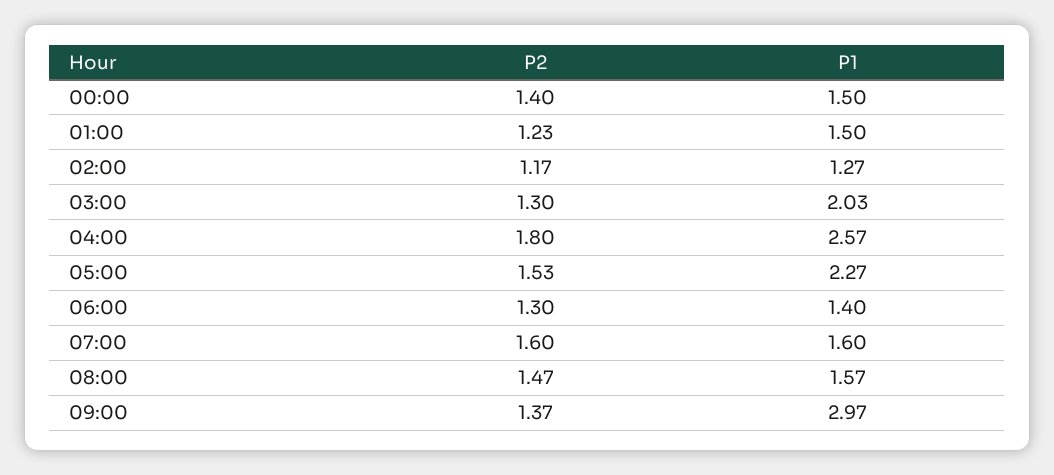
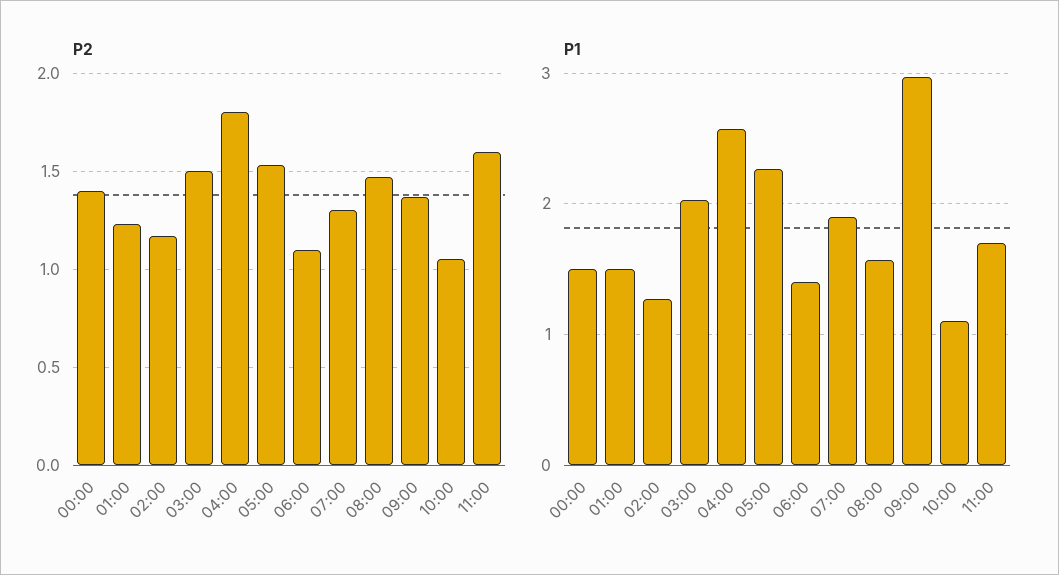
P2, 03:00: 1.3 -> 1.5
P2, 06:00: 1.3 -> 1.1
P2, 07:00: 1.6 -> 1.3
P1, 07:00: 1.6 -> 1.9
P2, 10:00: none -> 1.05
P2, 11:00: none -> 1.6
P1, 10:00: none -> 1.1
P1, 11:00: none -> 1.7

